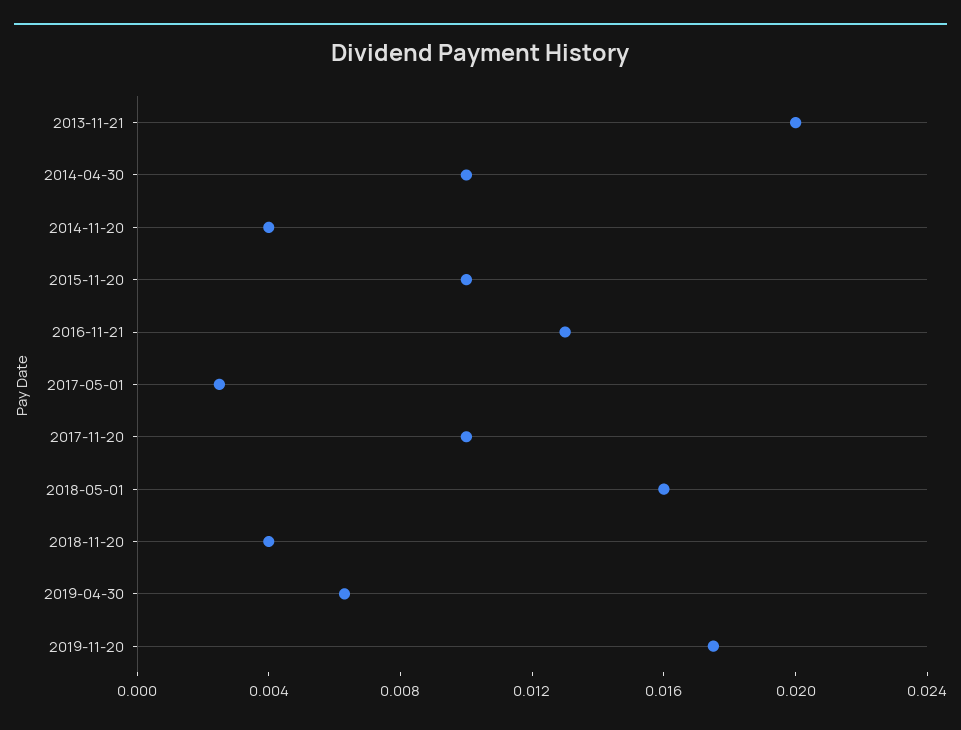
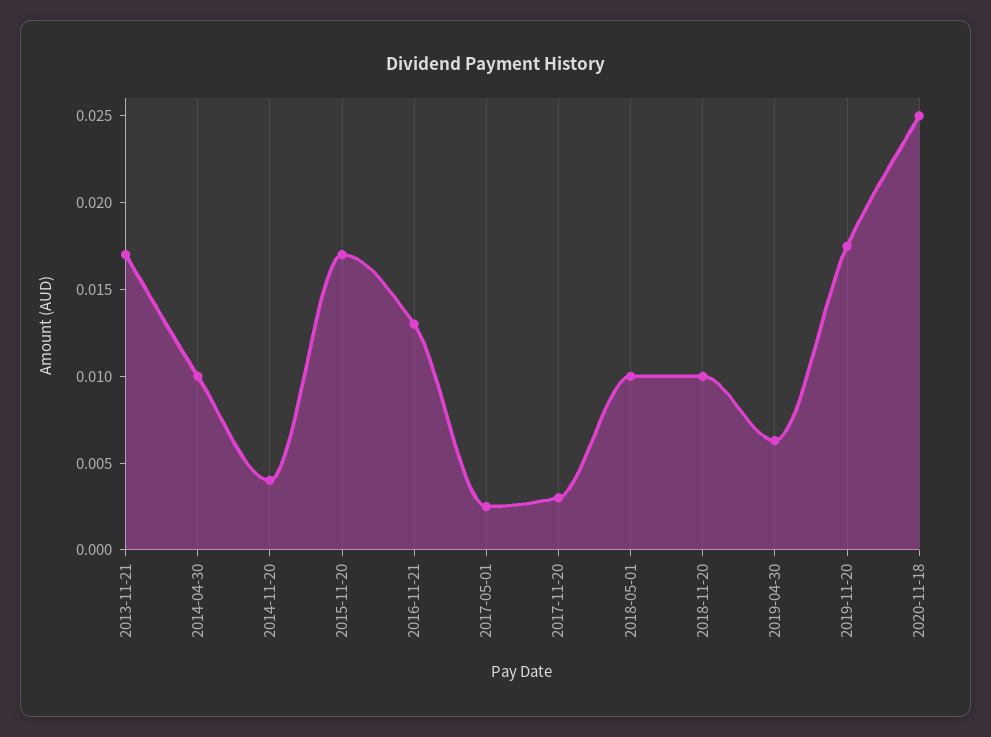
2013-11-21: 0.02 -> 0.017
2015-11-20: 0.01 -> 0.017
2017-11-20: 0.01 -> 0.003
2018-05-01: 0.016 -> 0.01
2018-11-20: 0.004 -> 0.01
2020-11-18: none -> 0.025

